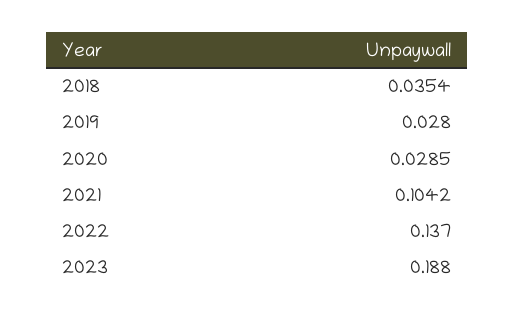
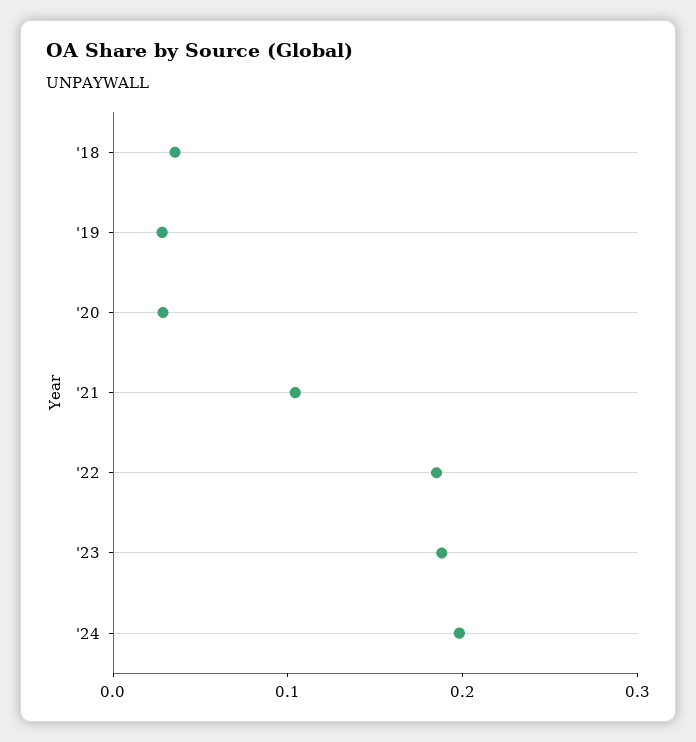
2022: 0.137 -> 0.18
'24: none -> 0.2

